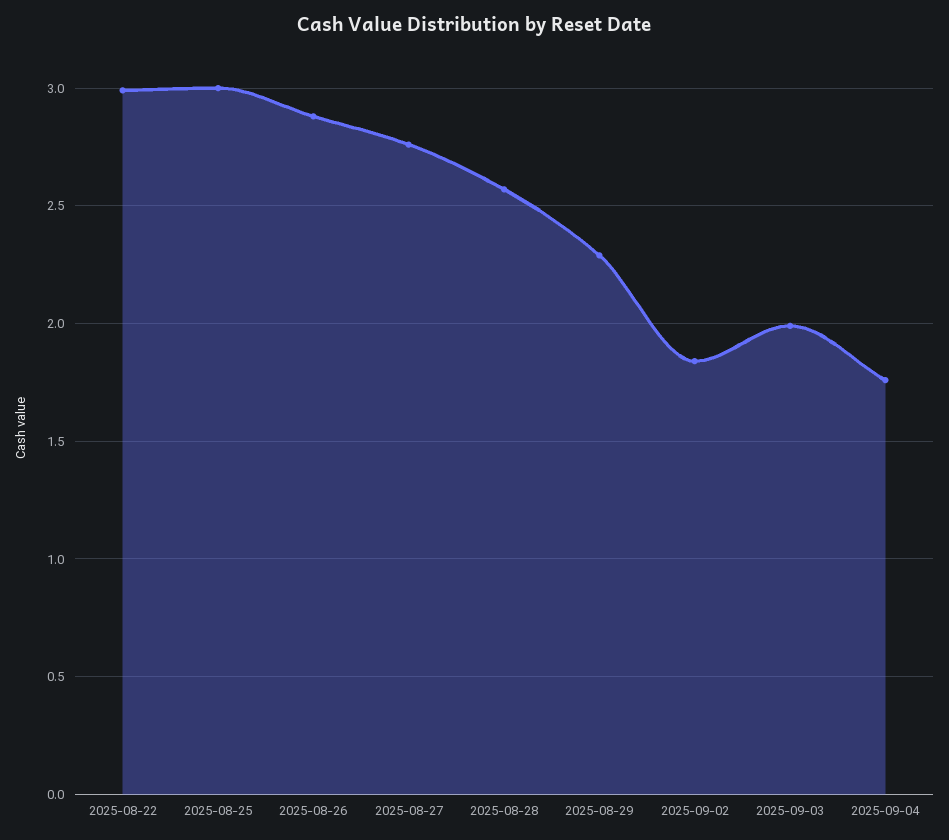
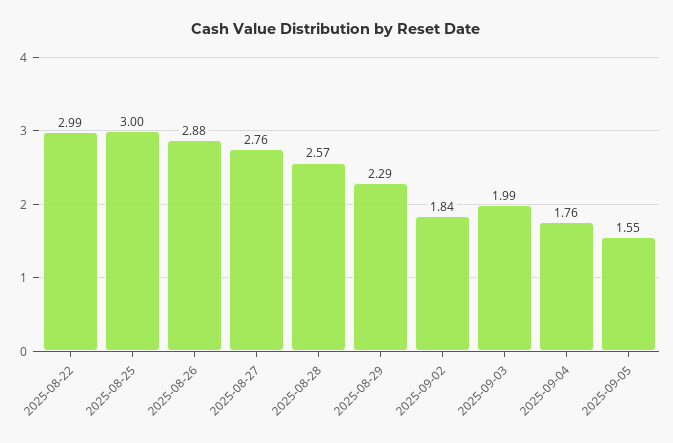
2025-09-05: none -> 1.55

